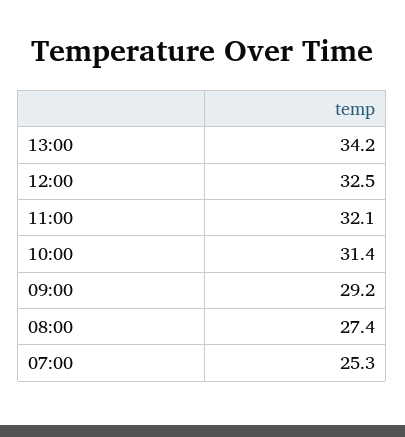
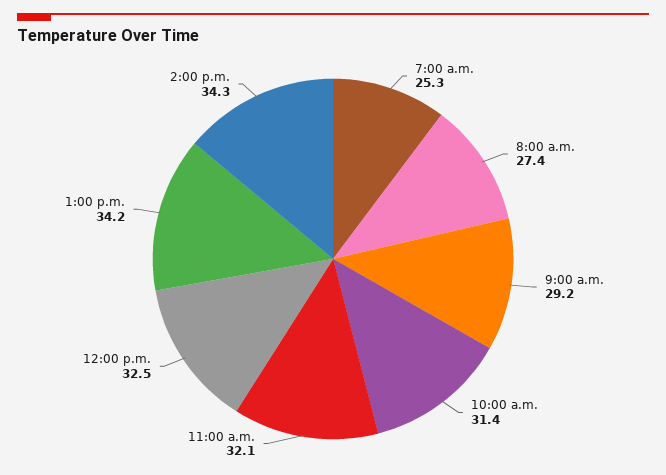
2:00 p.m.: none -> 34.3

